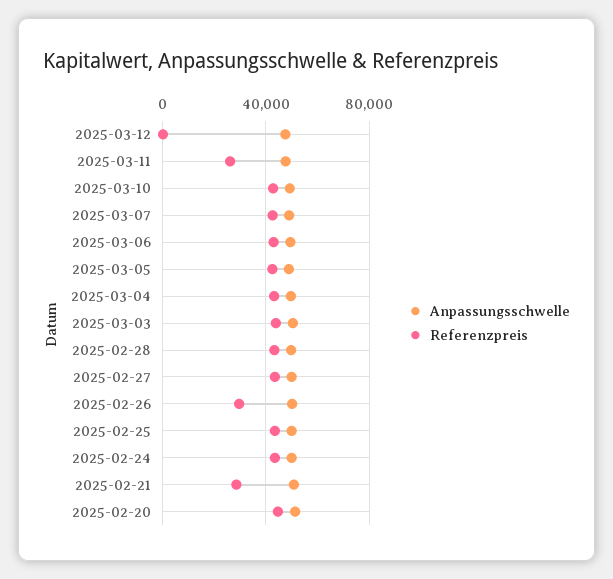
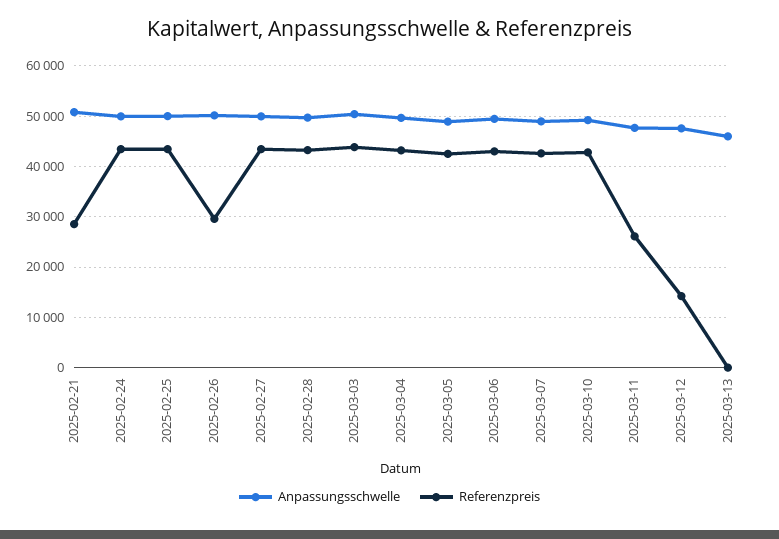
Referenzpreis, 2025-03-12: 0 -> 14000
Anpassungsschwelle, 2025-02-20: 50000 -> none
Referenzpreis, 2025-02-20: 45000 -> none
Anpassungsschwelle, 2025-03-13: none -> 46000
Referenzpreis, 2025-03-13: none -> 0

